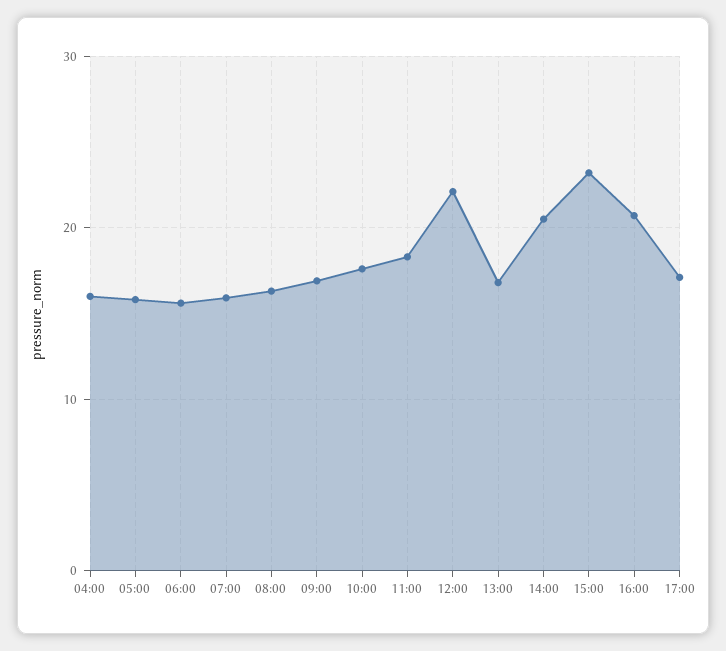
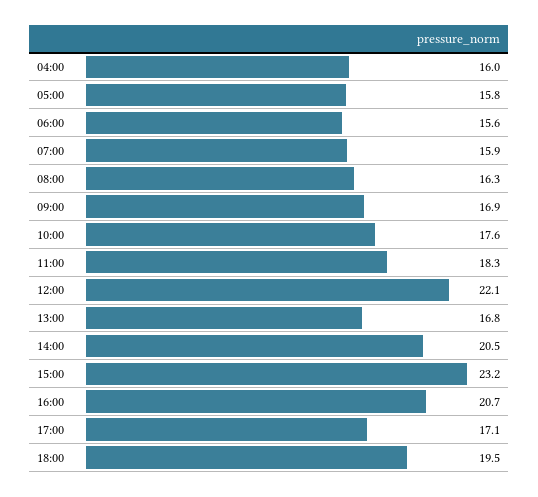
18:00: none -> 19.5

